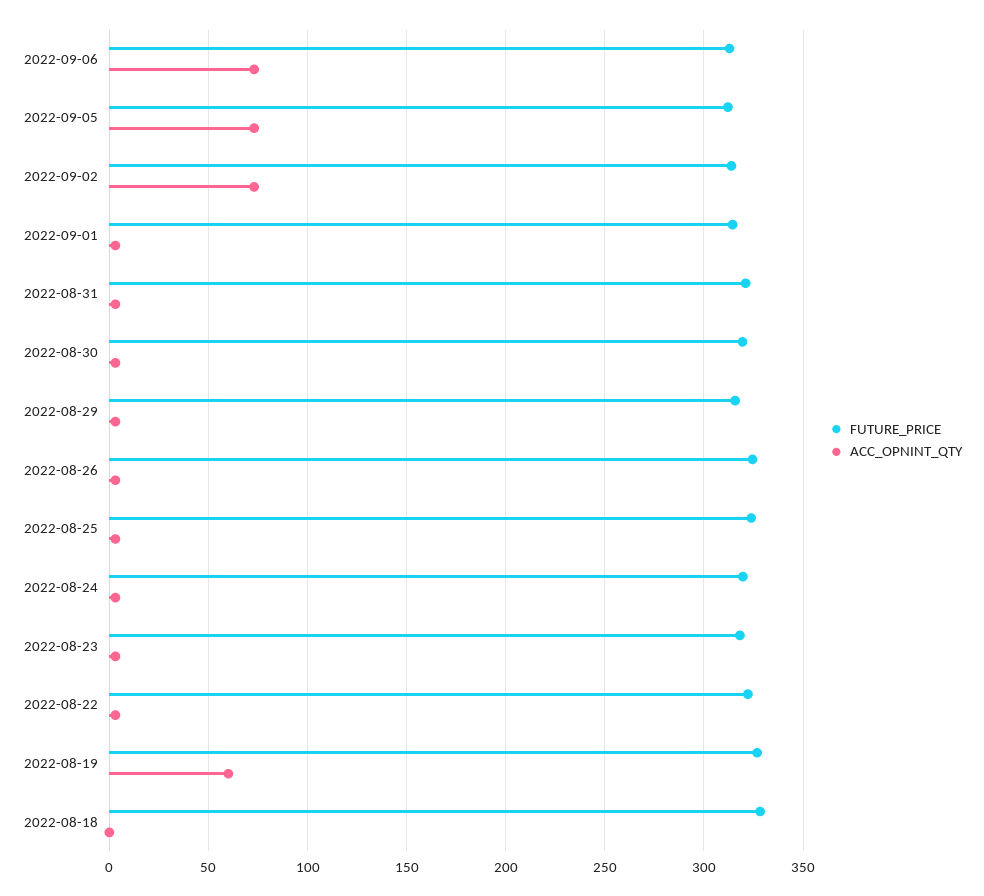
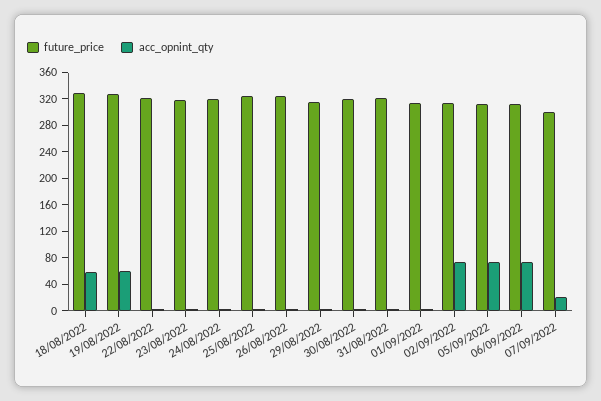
ACC_OPNINT_QTY, 2022-08-18: 0 -> 60
FUTURE_PRICE, 07/09/2022: none -> 300
ACC_OPNINT_QTY, 07/09/2022: none -> 20

